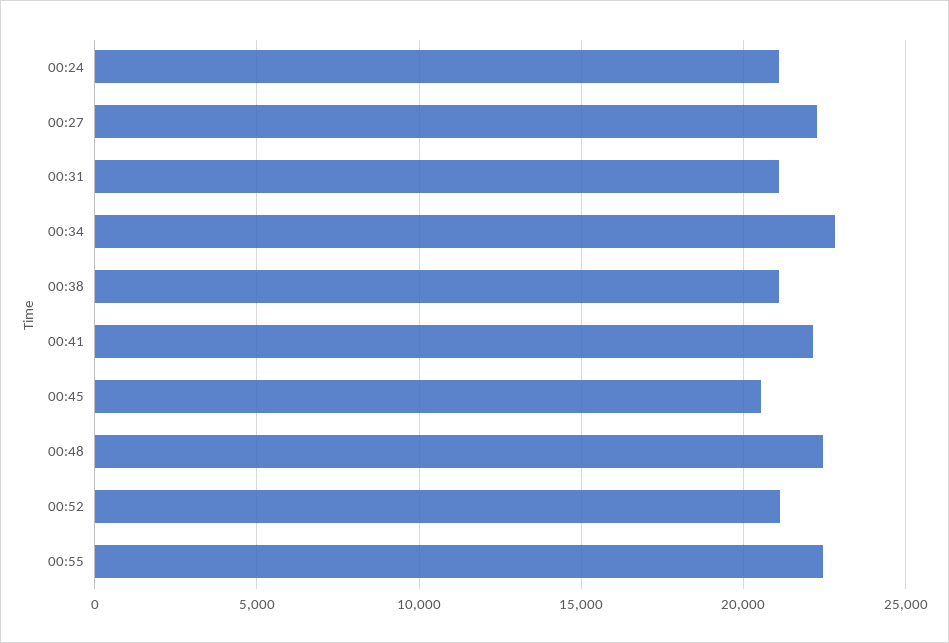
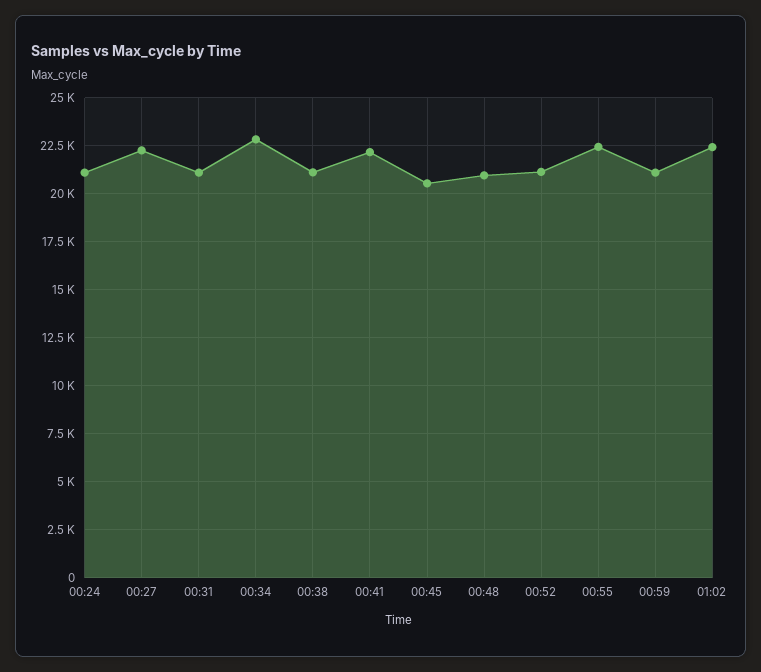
00:48: 22500 -> 21000
00:59: none -> 21000
01:02: none -> 22500

